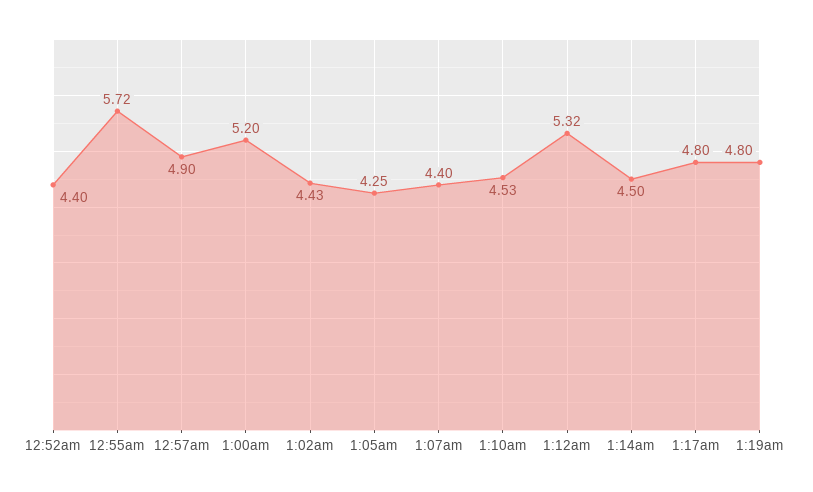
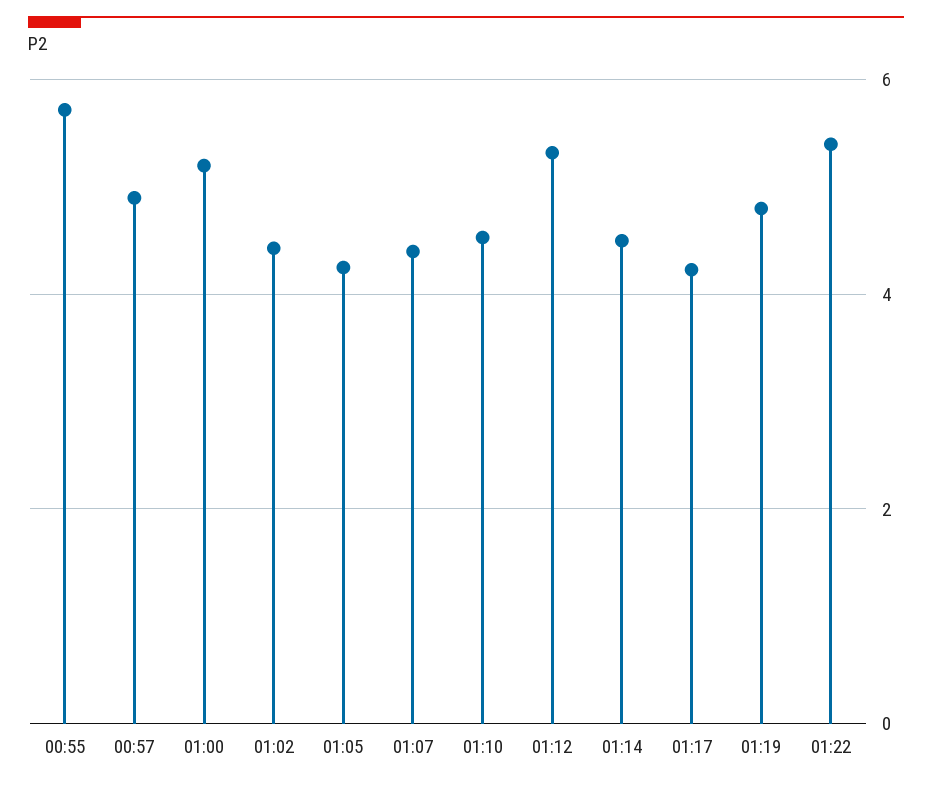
12:52am: 4.4 -> none
1:17am: 4.8 -> 4.2
01:22: none -> 5.4

